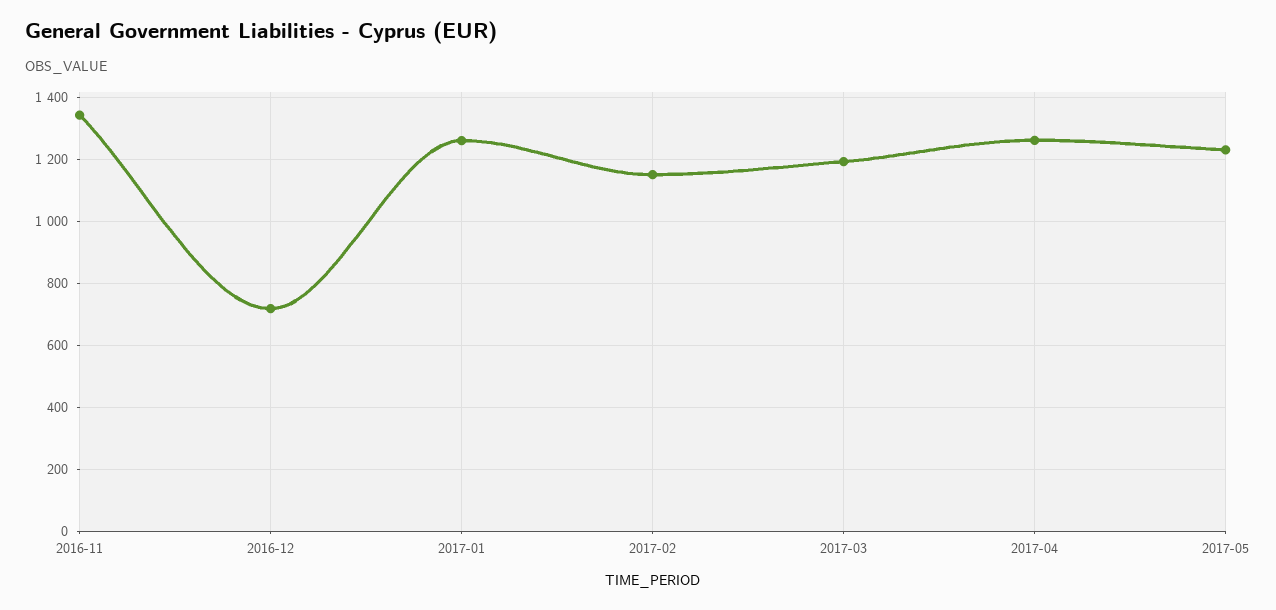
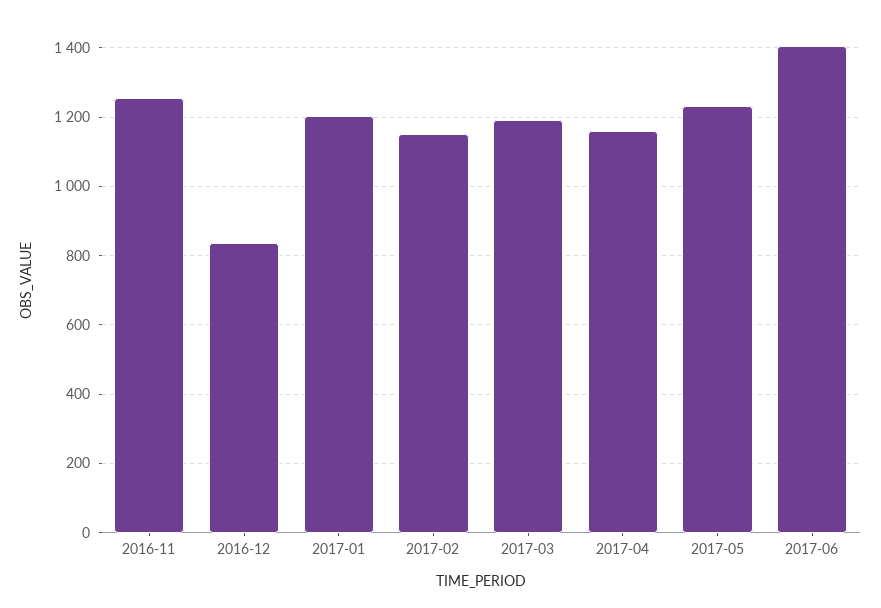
2016-11: 1340 -> 1260
2016-12: 720 -> 840
2017-01: 1260 -> 1200
2017-04: 1260 -> 1160
2017-06: none -> 1400

